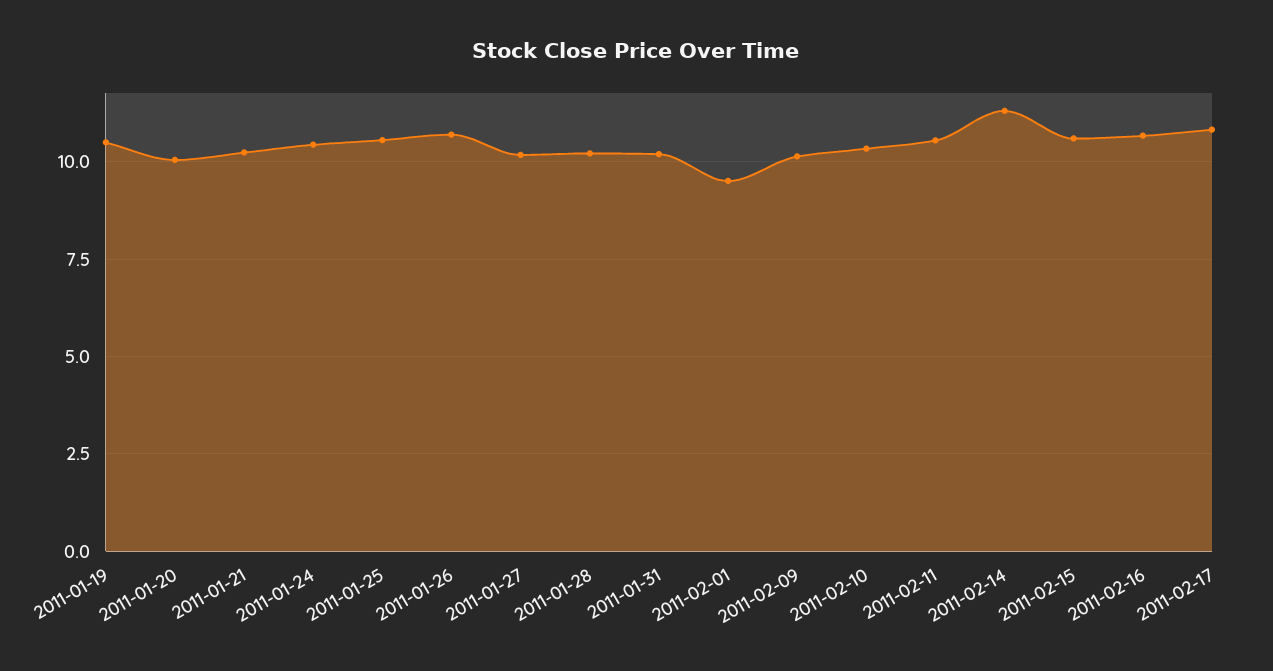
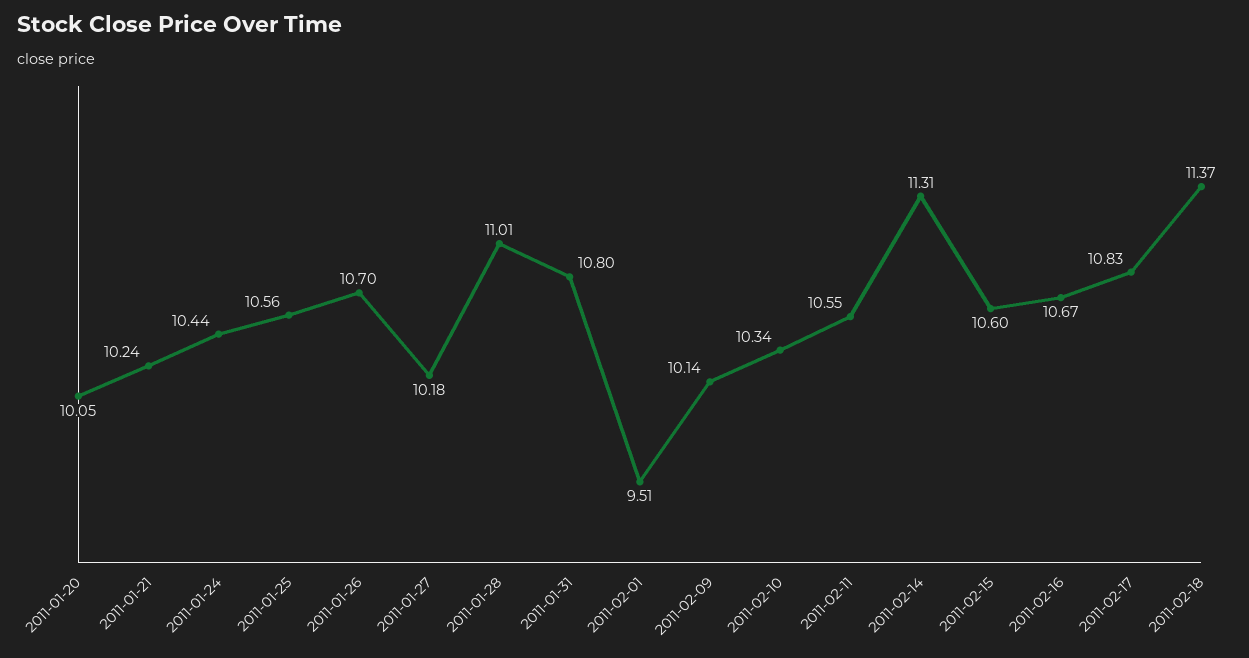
2011-01-19: 10.5 -> none
2011-01-28: 10.25 -> 11.01
2011-01-31: 10.25 -> 10.8
2011-02-18: none -> 11.37

